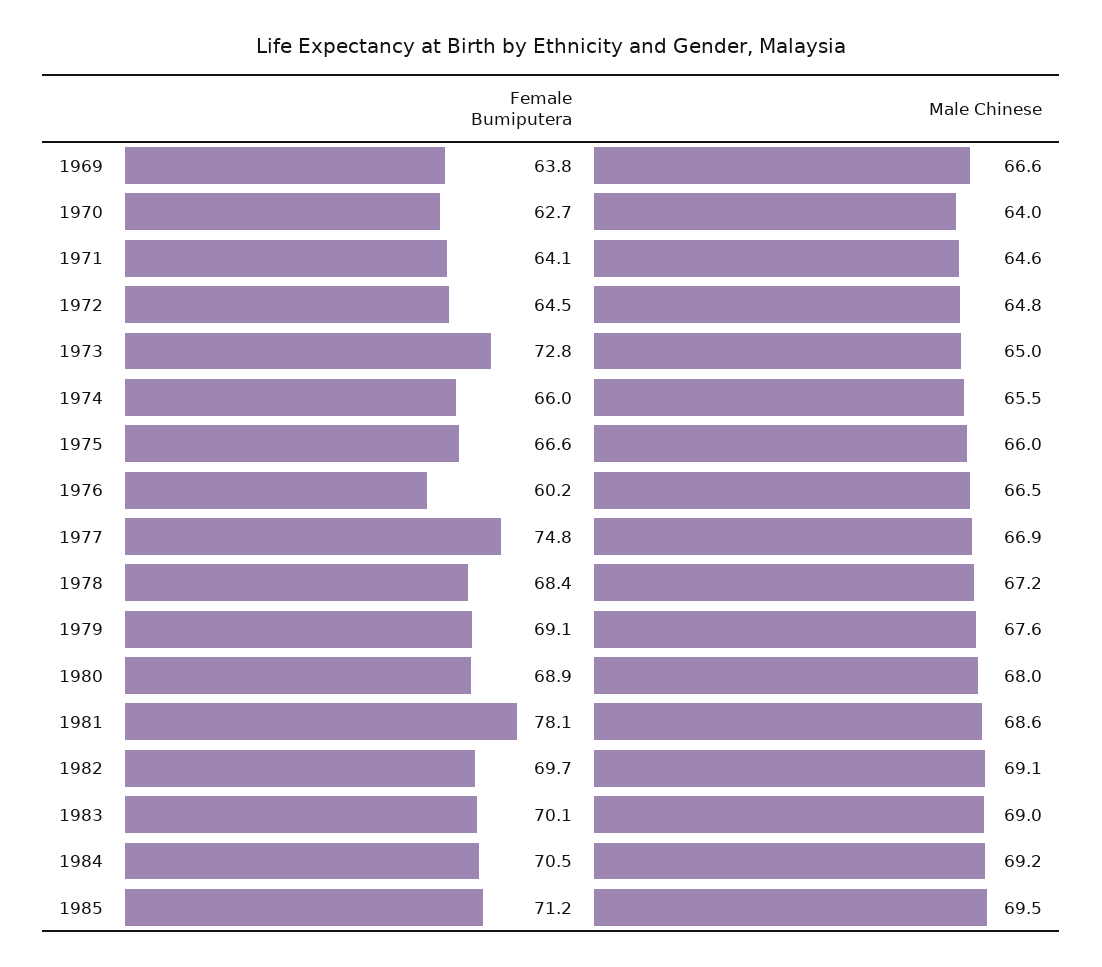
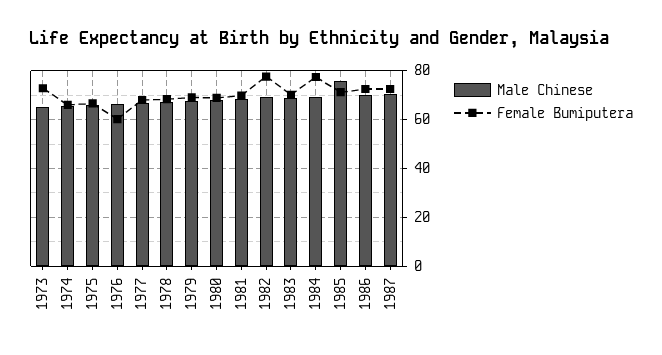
Female Bumiputera, 1969: 63.8 -> none
Male Chinese, 1969: 66.6 -> none
Female Bumiputera, 1970: 62.7 -> none
Male Chinese, 1970: 64 -> none
Female Bumiputera, 1971: 64.1 -> none
Male Chinese, 1971: 64.6 -> none
Female Bumiputera, 1972: 64.5 -> none
Male Chinese, 1972: 64.8 -> none
Female Bumiputera, 1977: 74.8 -> 67.5
Female Bumiputera, 1981: 78.1 -> 70
Female Bumiputera, 1982: 69.7 -> 77.5
Female Bumiputera, 1984: 70.5 -> 77.5
Male Chinese, 1985: 69.5 -> 75
Male Chinese, 1986: none -> 70
Female Bumiputera, 1986: none -> 72.5
Male Chinese, 1987: none -> 70
Female Bumiputera, 1987: none -> 72.5

